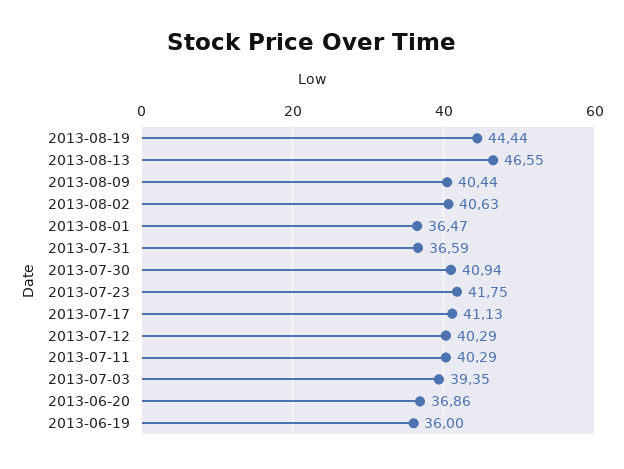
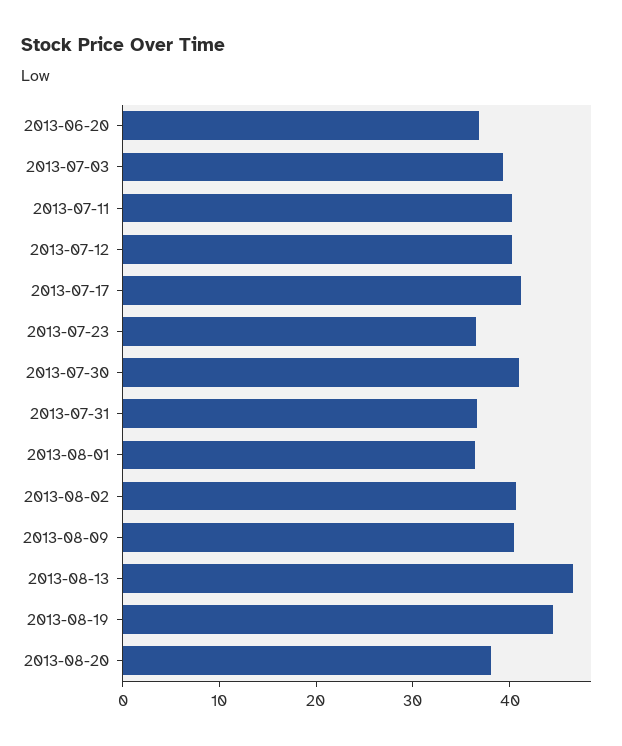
2013-07-23: 41.75 -> 36
2013-06-19: 36 -> none
2013-08-20: none -> 38

